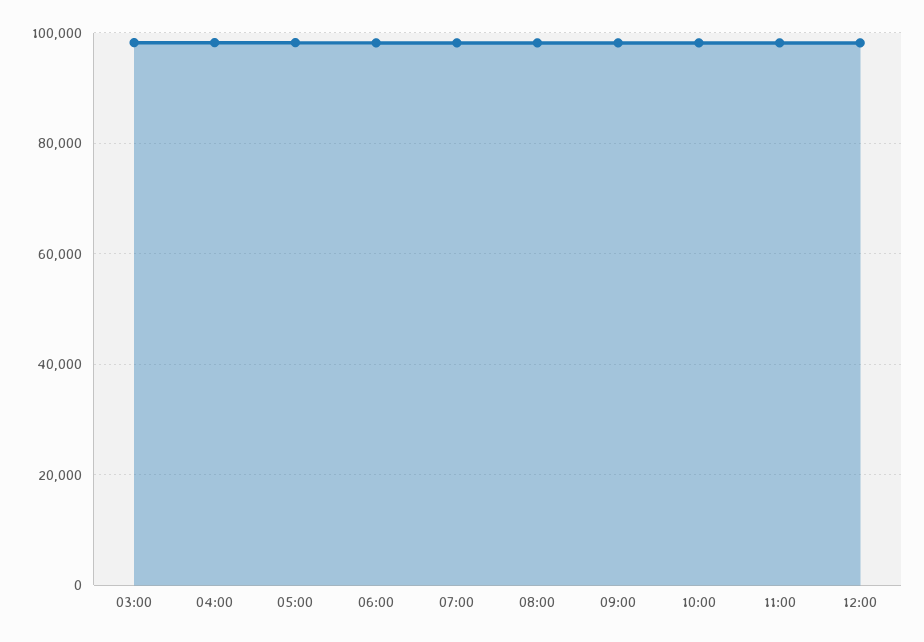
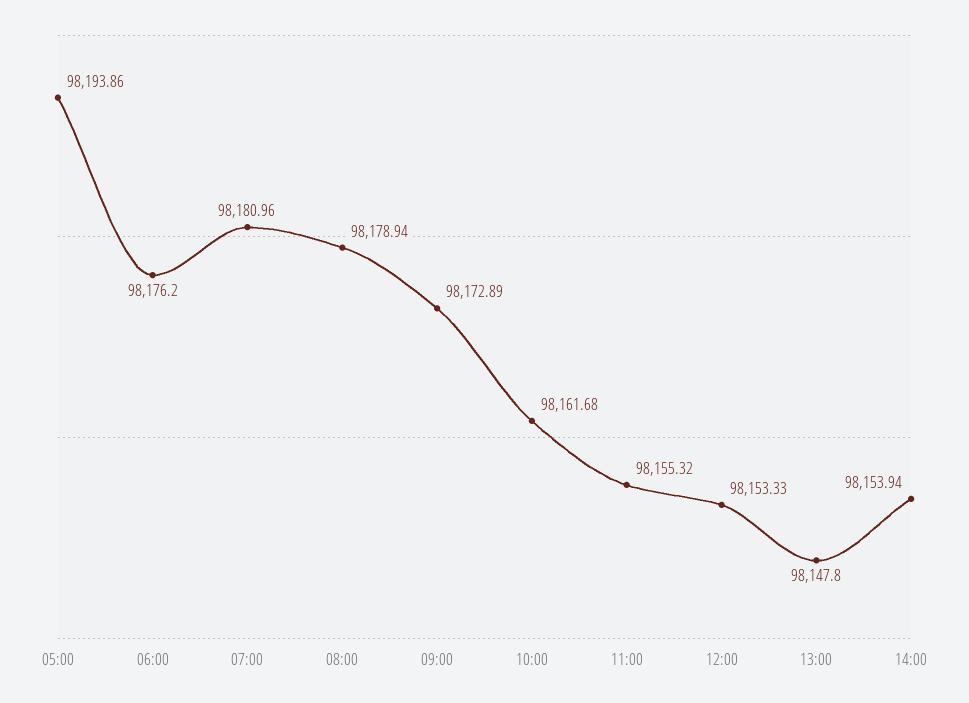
03:00: 98000 -> none
04:00: 98000 -> none
13:00: none -> 98147.8
14:00: none -> 98153.94

